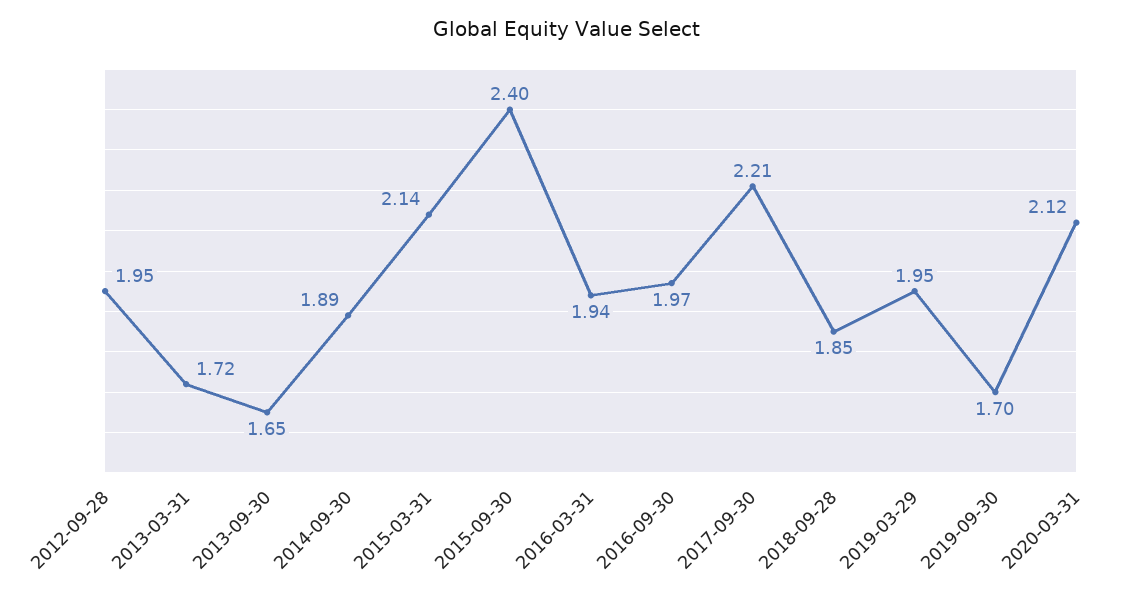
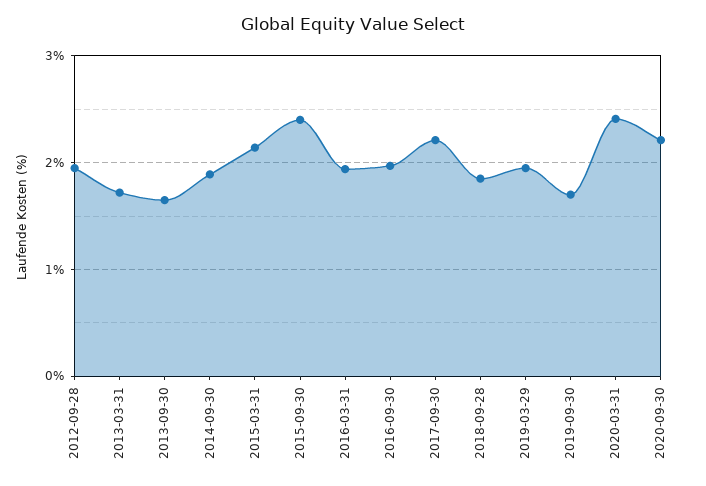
2020-03-31: 2.12 -> 2.4
2020-09-30: none -> 2.2

